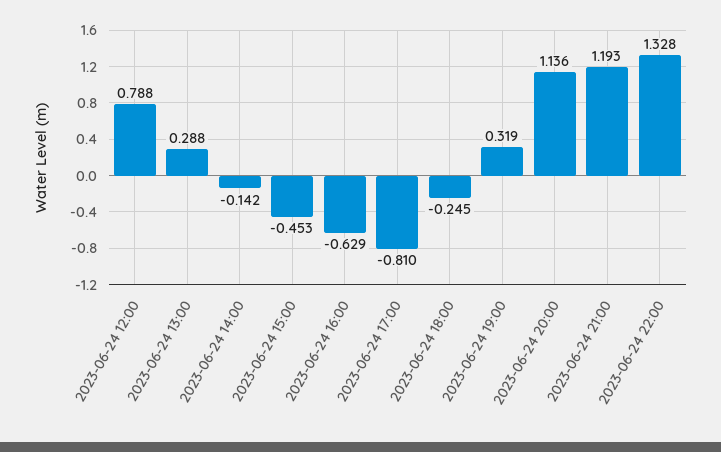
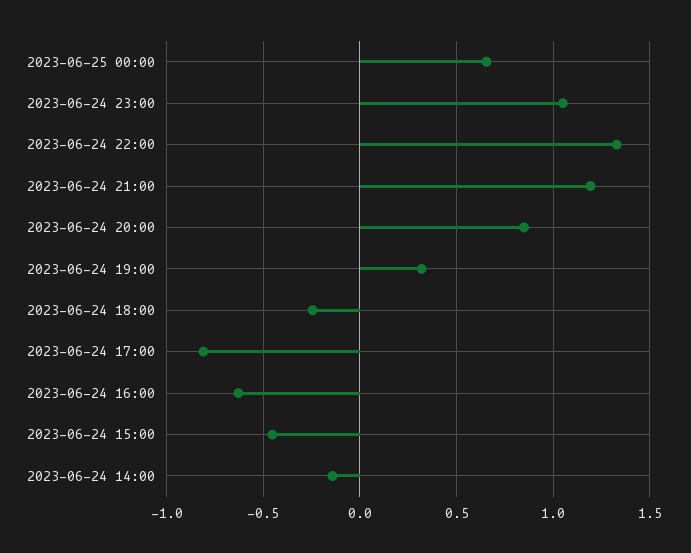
2023-06-24 12:00: 0.788 -> none
2023-06-24 13:00: 0.288 -> none
2023-06-24 20:00: 1.136 -> 0.85
2023-06-25 00:00: none -> 0.65
2023-06-24 23:00: none -> 1.05

